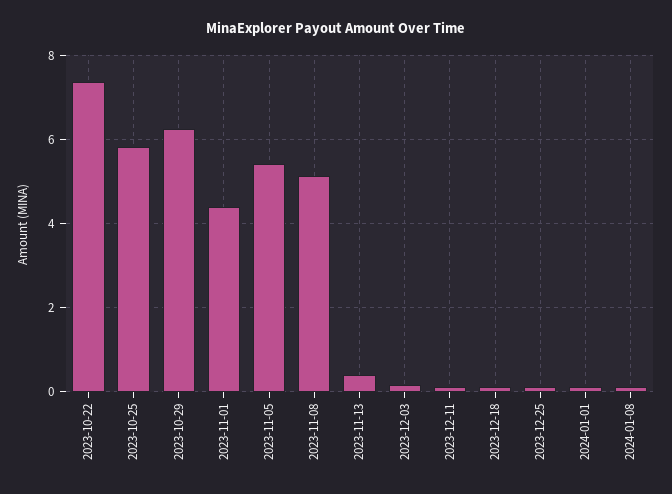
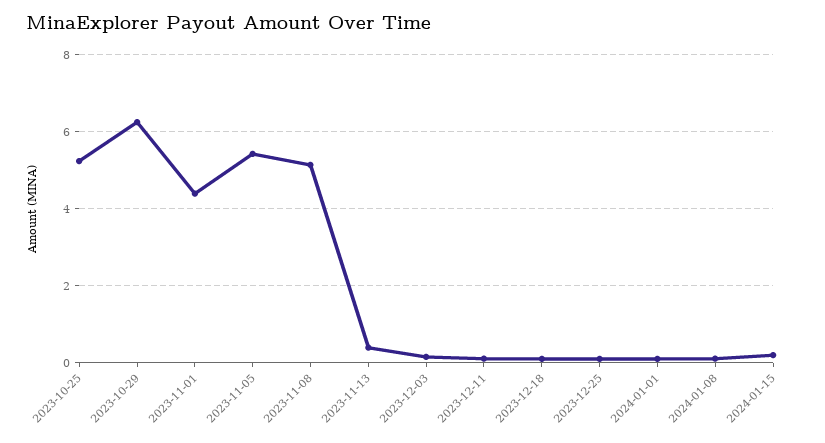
2023-10-22: 7.4 -> none
2023-10-25: 5.8 -> 5.2
2024-01-15: none -> 0.2

